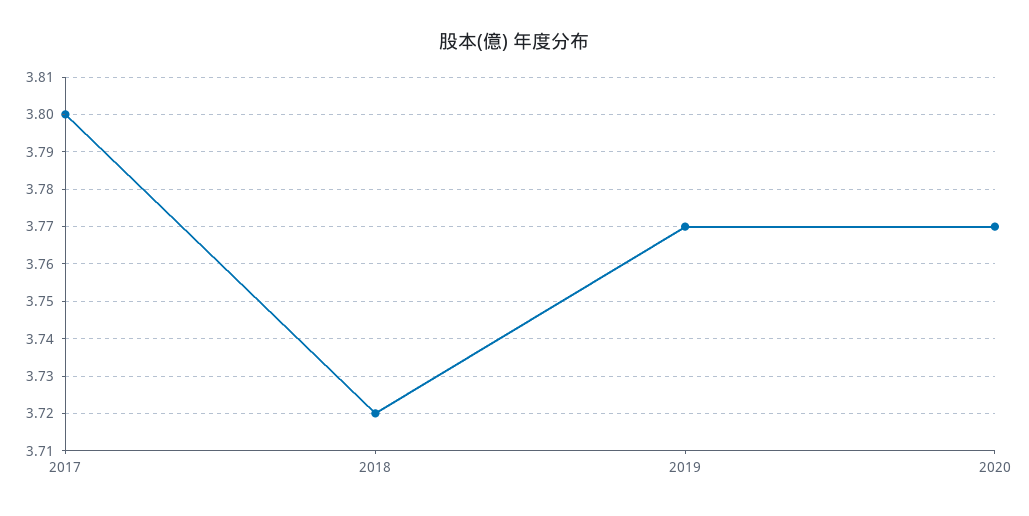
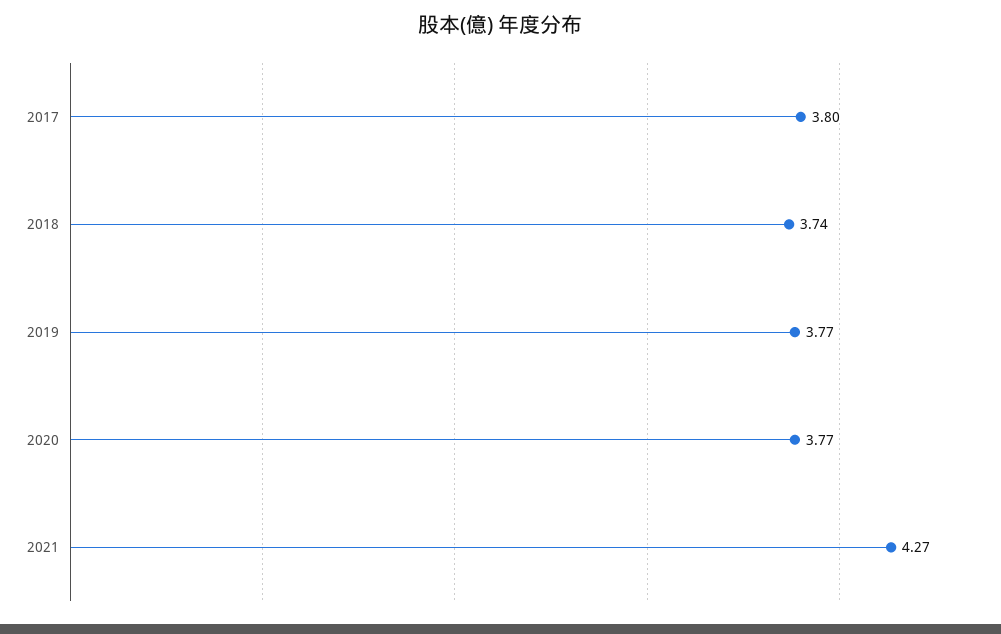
2018: 3.72 -> 3.74
2021: none -> 4.27

